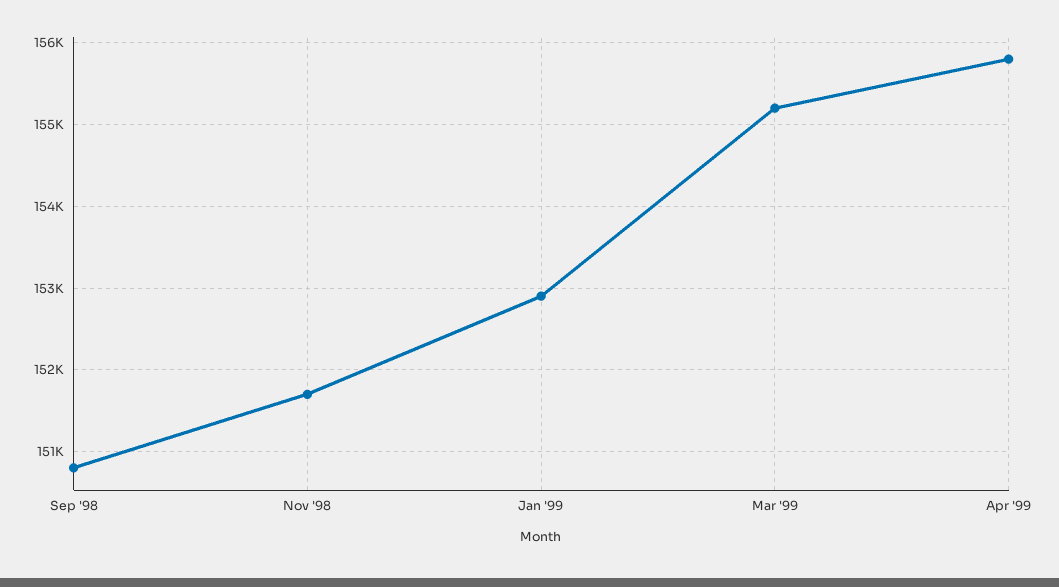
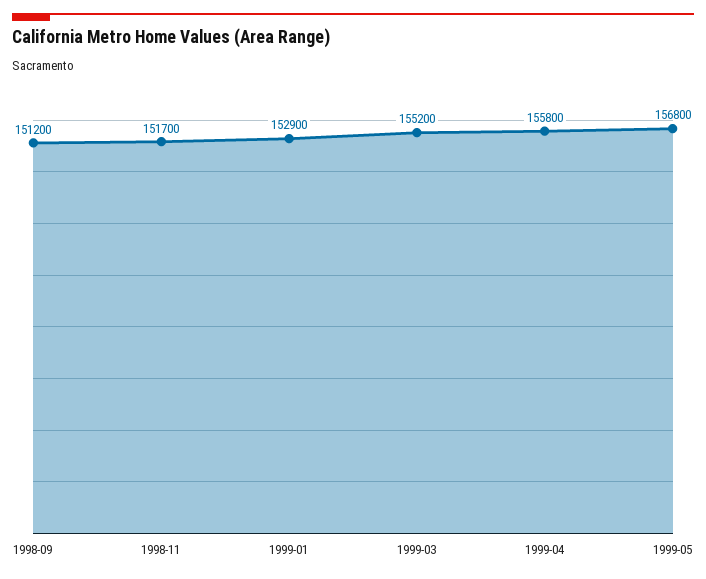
Sep '98: 150800 -> 151200
1999-05: none -> 156800

